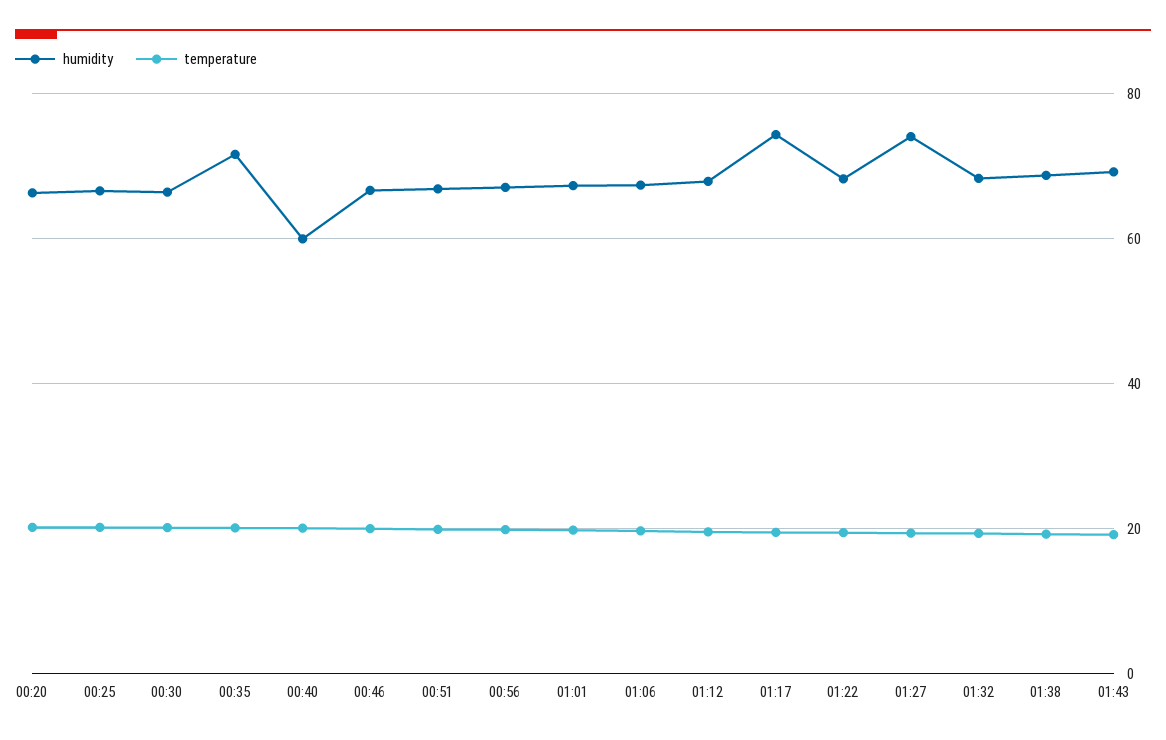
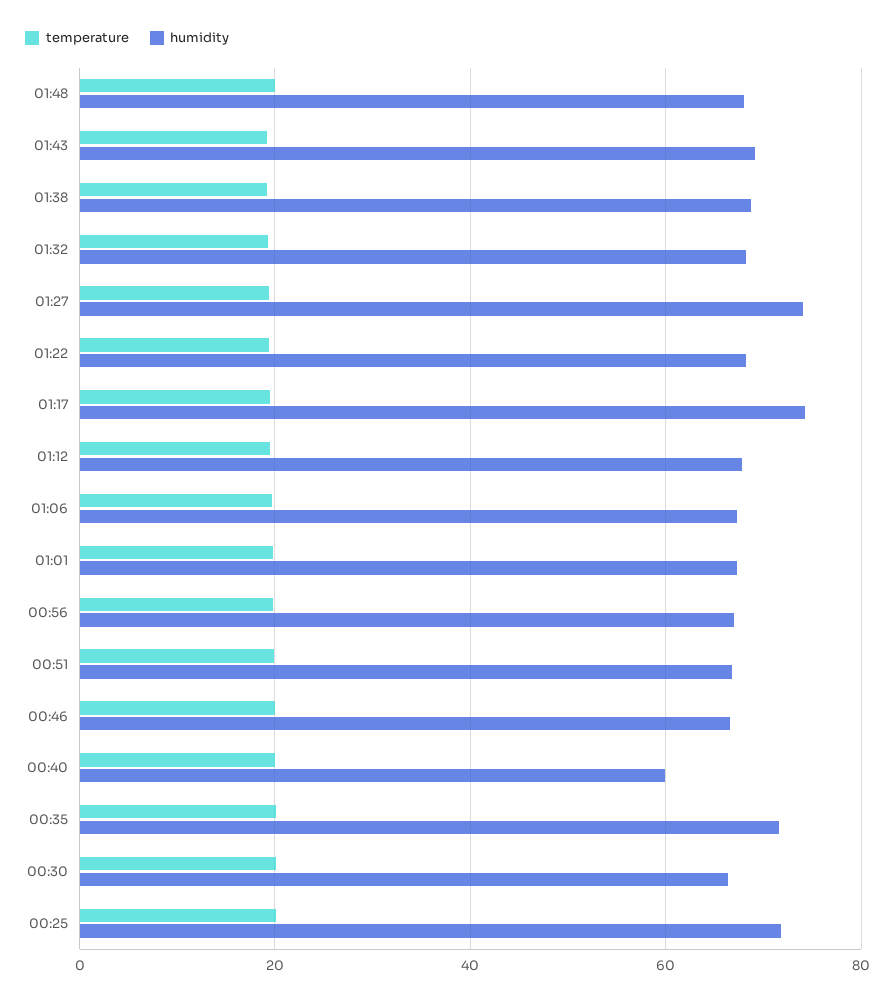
humidity, 00:20: 66 -> none
temperature, 00:20: 20 -> none
humidity, 00:25: 66 -> 72
temperature, 01:48: none -> 20
humidity, 01:48: none -> 68

